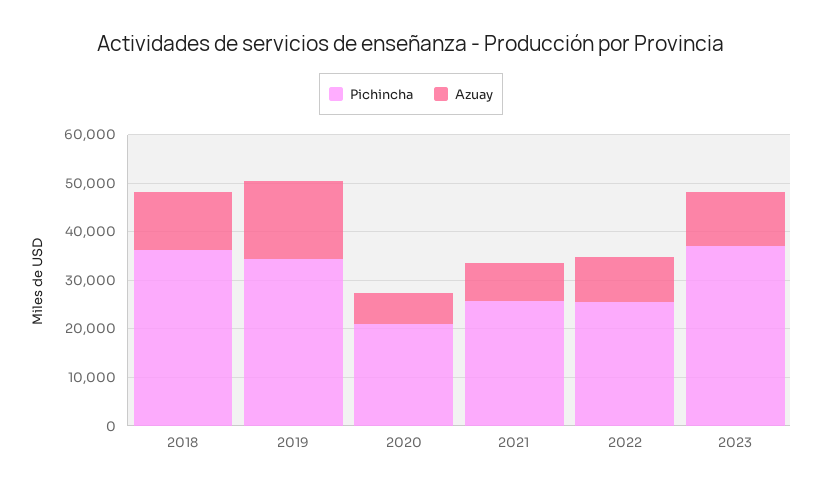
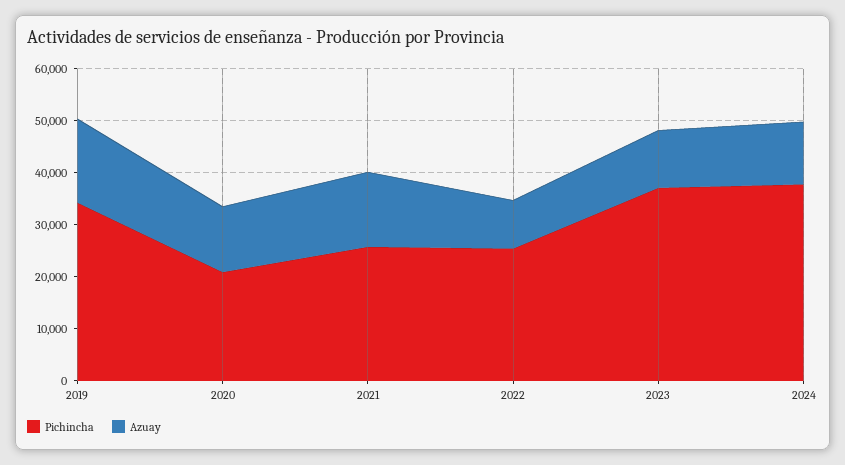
Pichincha, 2018: 36000 -> none
Azuay, 2018: 12000 -> none
Azuay, 2020: 6000 -> 12000
Azuay, 2021: 8000 -> 14000
Pichincha, 2024: none -> 38000
Azuay, 2024: none -> 12000

